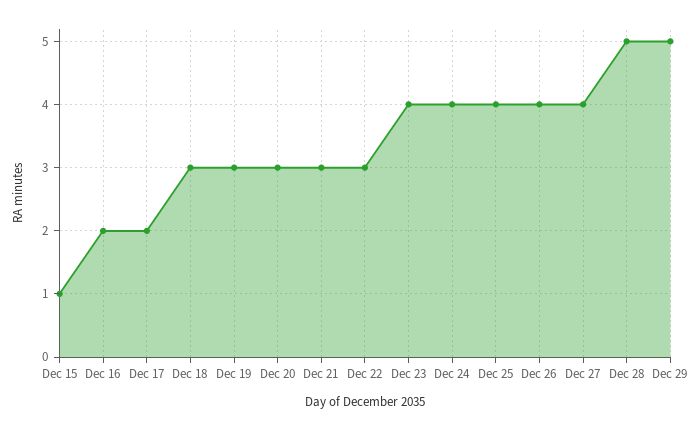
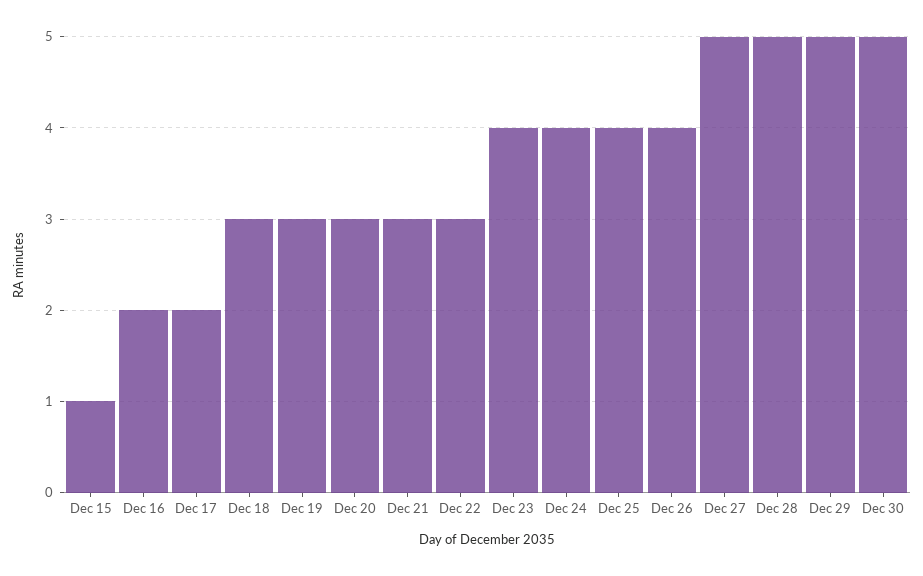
Dec 27: 4 -> 5
Dec 30: none -> 5

